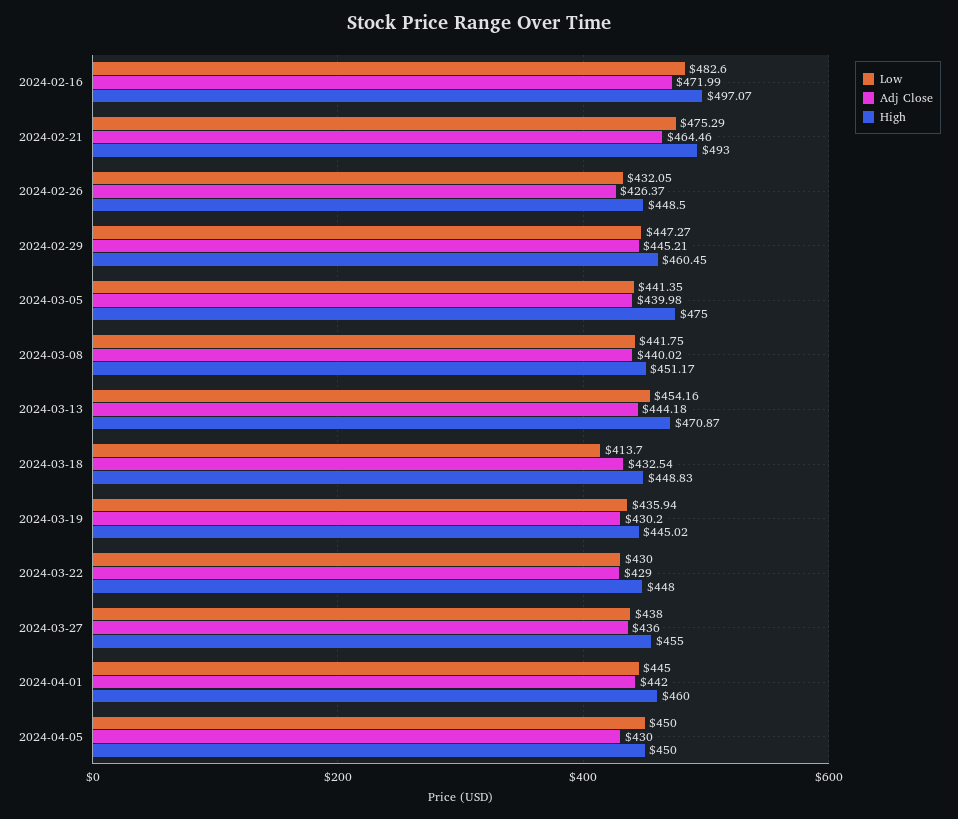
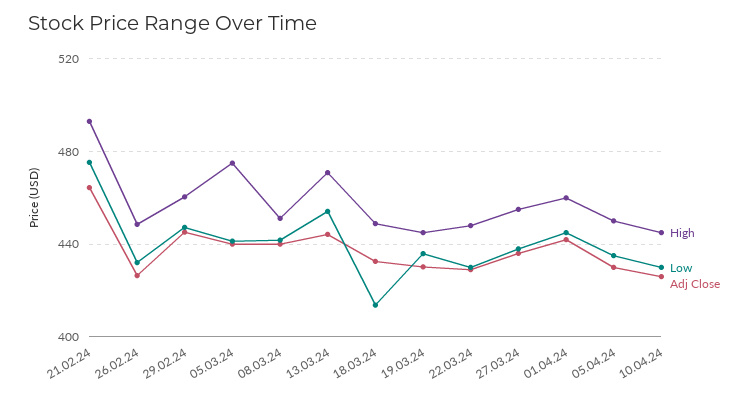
Low, 2024-02-16: 482.6 -> none
Adj Close, 2024-02-16: 471.99 -> none
High, 2024-02-16: 497.07 -> none
Low, 2024-04-05: 450 -> 435
High, 10.04.24: none -> 445
Low, 10.04.24: none -> 430
Adj Close, 10.04.24: none -> 425

